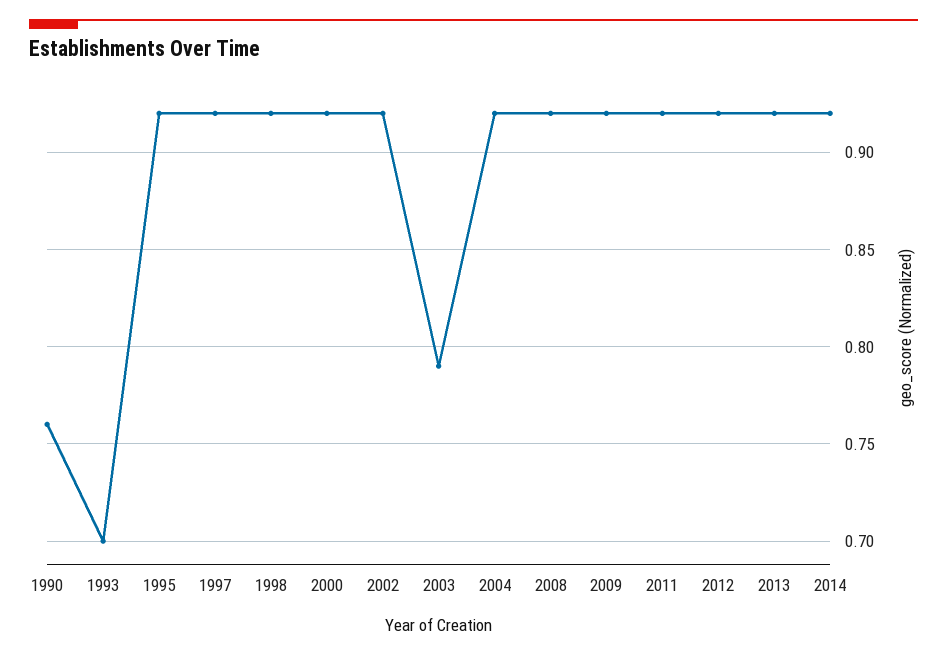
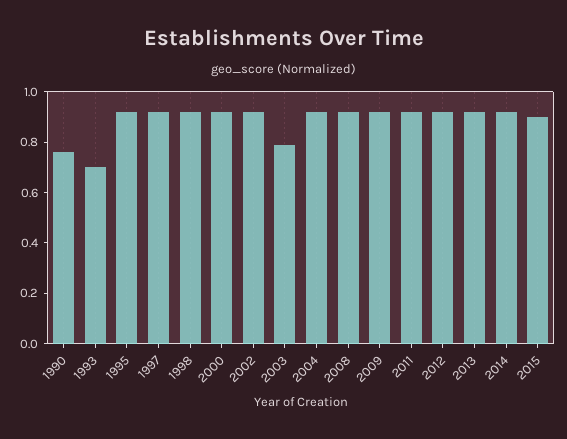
2015: none -> 0.9

